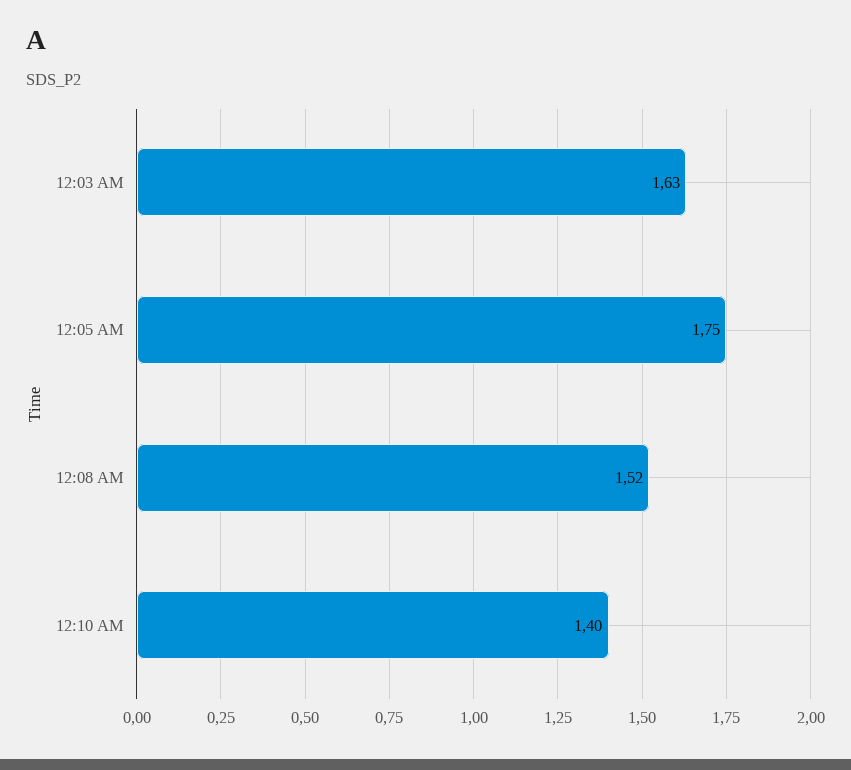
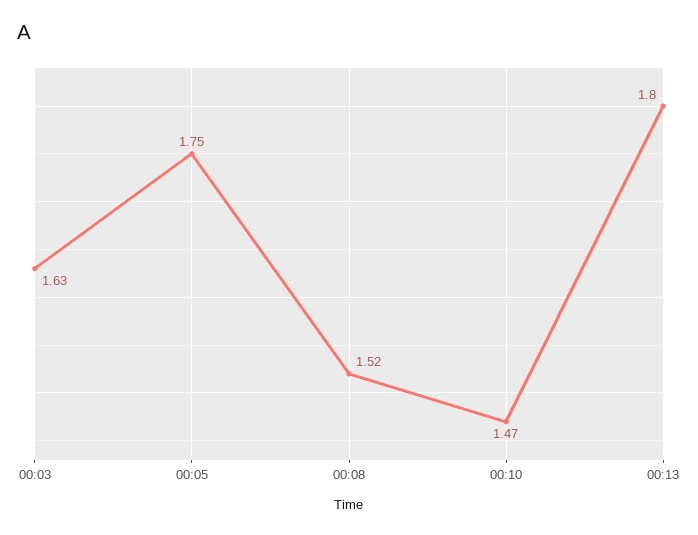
12:10 AM: 1.4 -> 1.47
00:13: none -> 1.8

